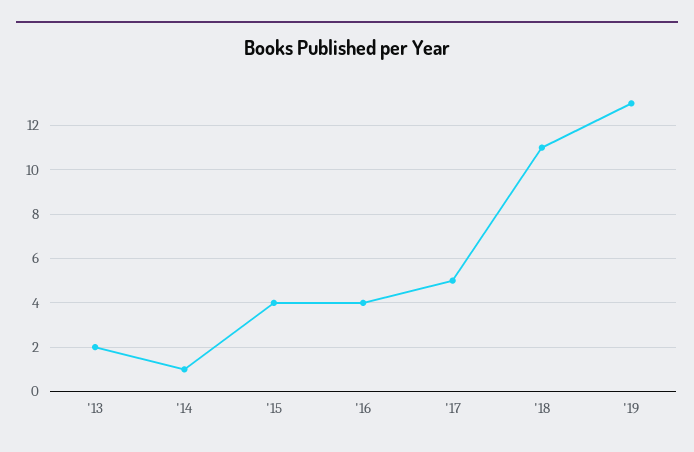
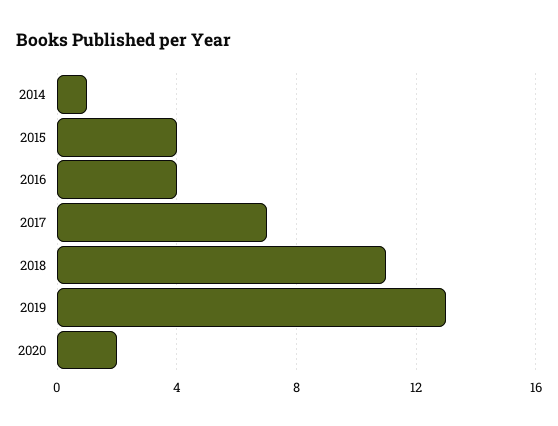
'13: 2 -> none
'17: 5 -> 7
2020: none -> 2

